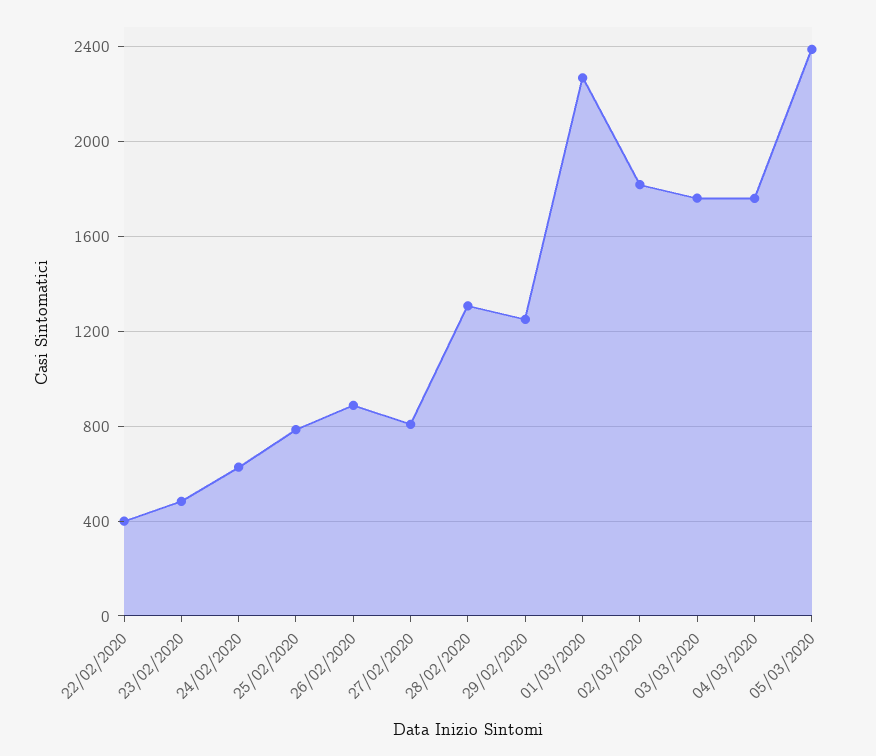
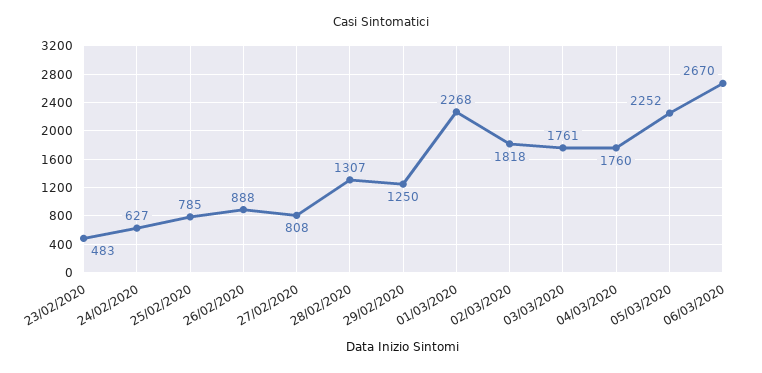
22/02/2020: 400 -> none
05/03/2020: 2400 -> 2252
06/03/2020: none -> 2670

